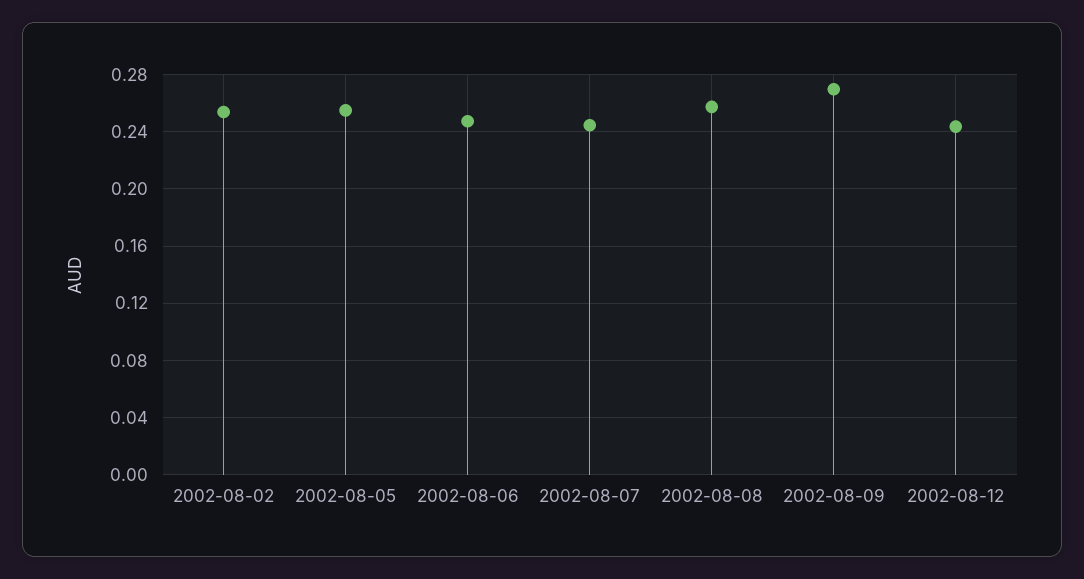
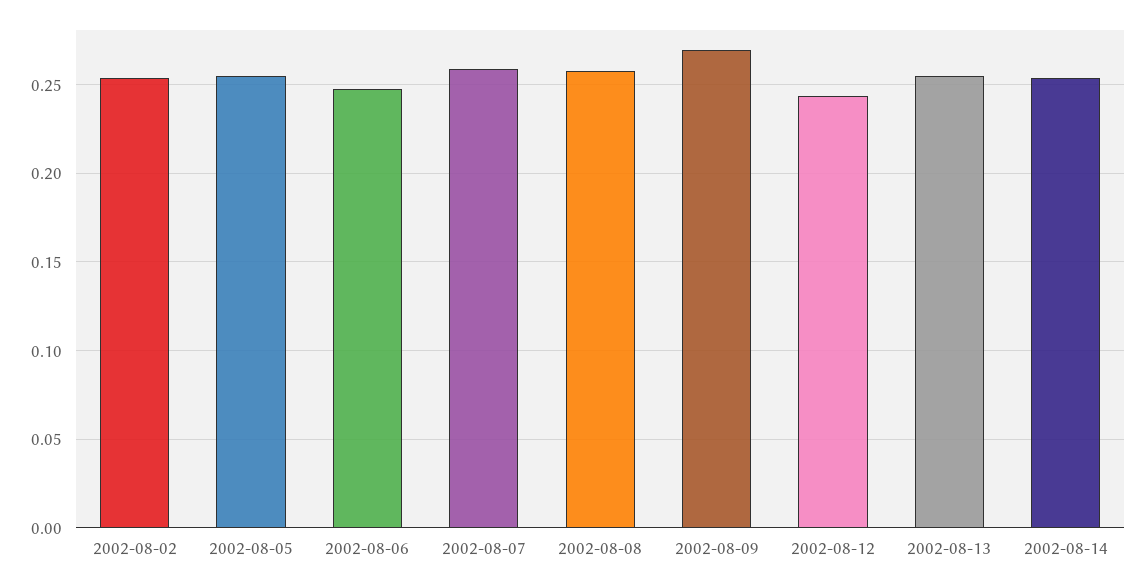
2002-08-07: 0.245 -> 0.26
2002-08-13: none -> 0.255
2002-08-14: none -> 0.255

